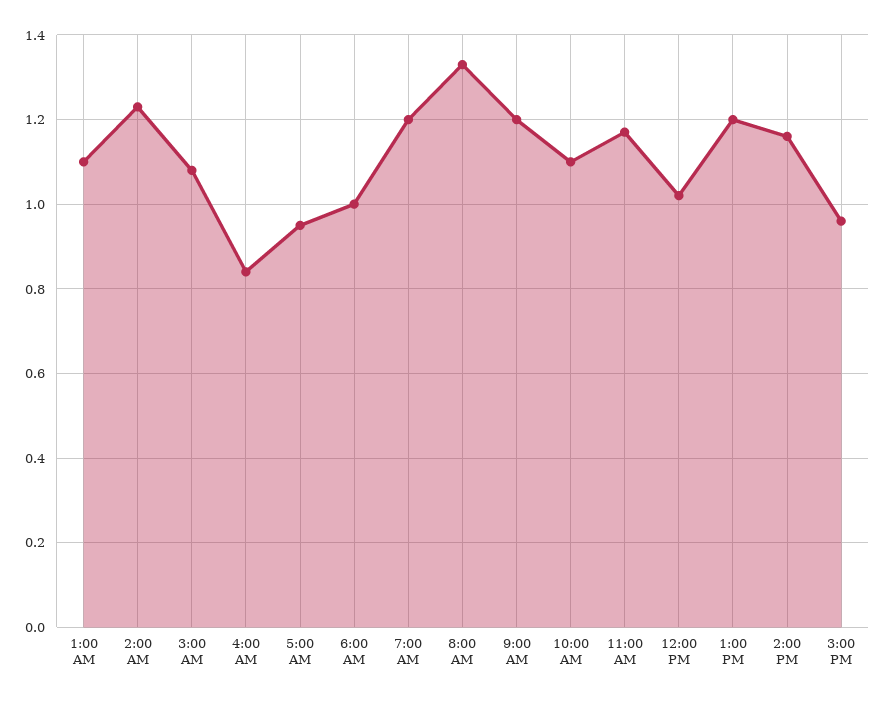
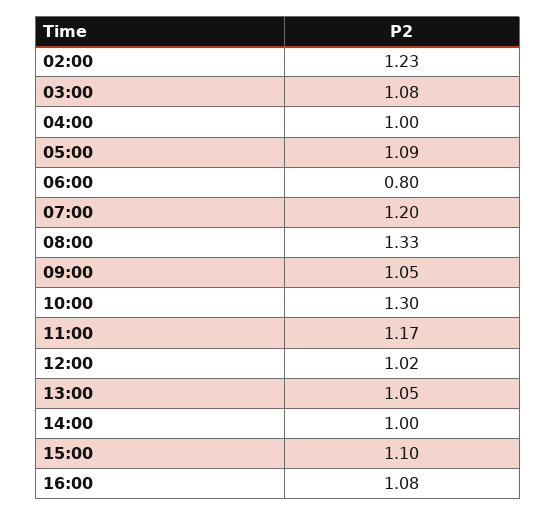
1:00 AM: 1.1 -> none
4:00 AM: 0.85 -> 1
5:00 AM: 0.95 -> 1.09
6:00 AM: 1 -> 0.8
9:00 AM: 1.2 -> 1.05
10:00 AM: 1.1 -> 1.3
1:00 PM: 1.2 -> 1.05
2:00 PM: 1.15 -> 1
3:00 PM: 0.95 -> 1.1
16:00: none -> 1.08

